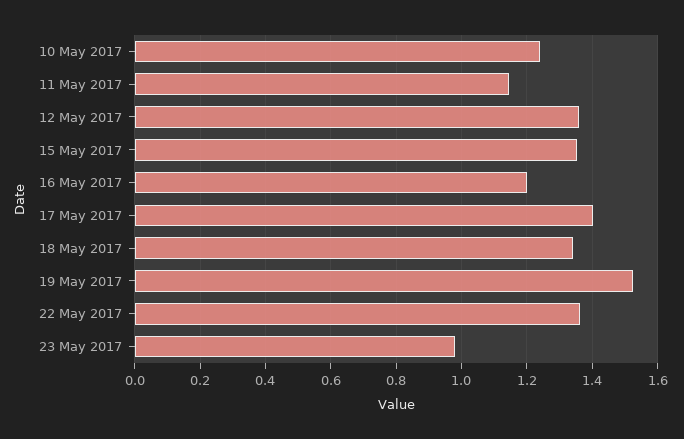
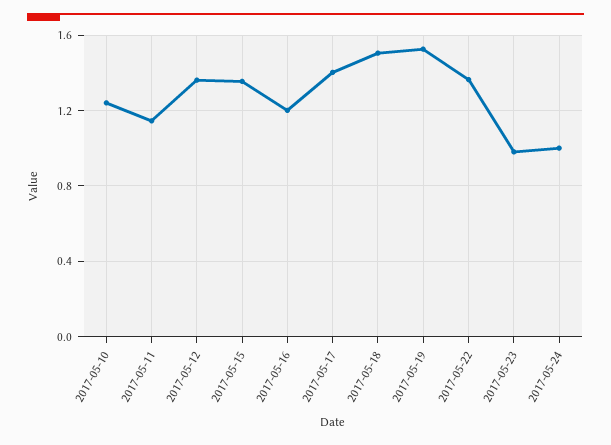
18 May 2017: 1.34 -> 1.5
2017-05-24: none -> 1

